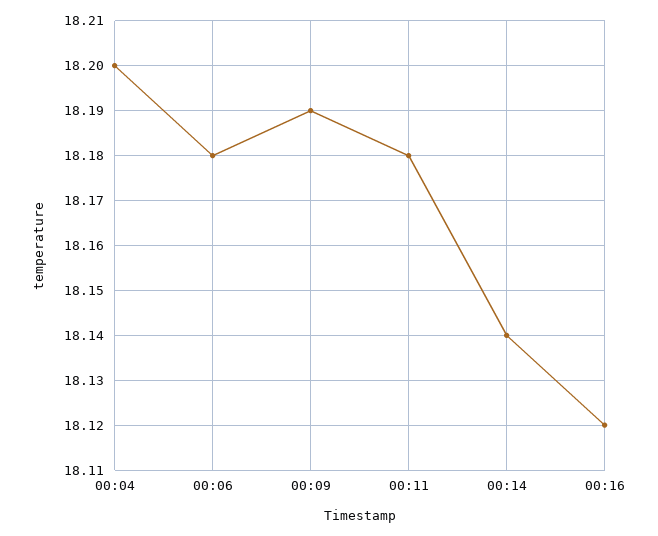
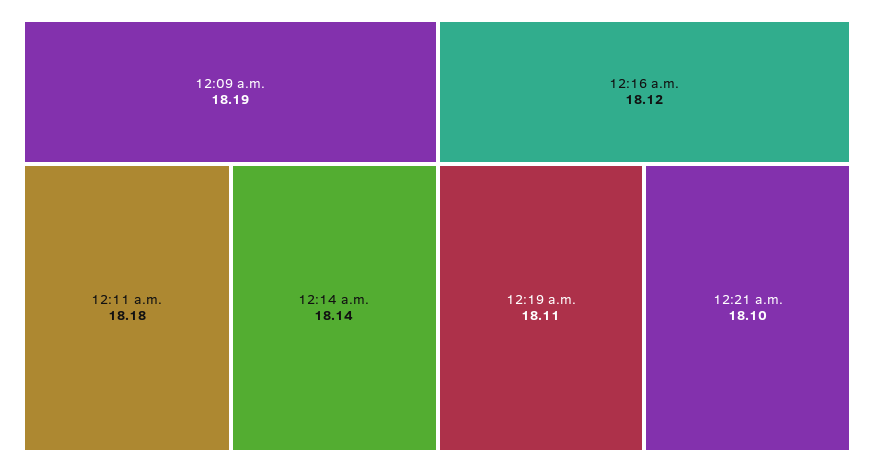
00:04: 18.2 -> none
00:06: 18.18 -> none
12:19 a.m.: none -> 18.11
12:21 a.m.: none -> 18.1

